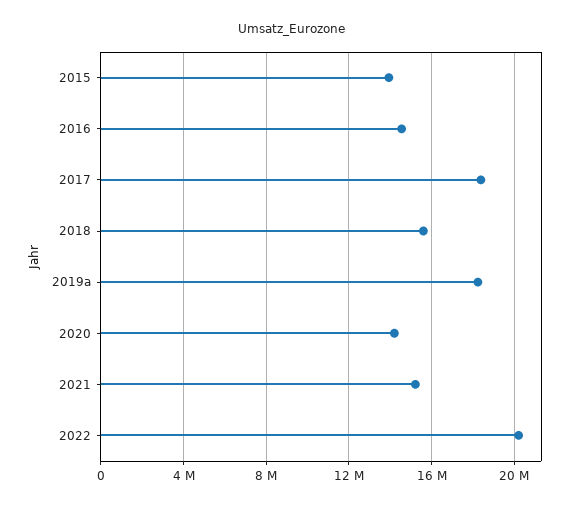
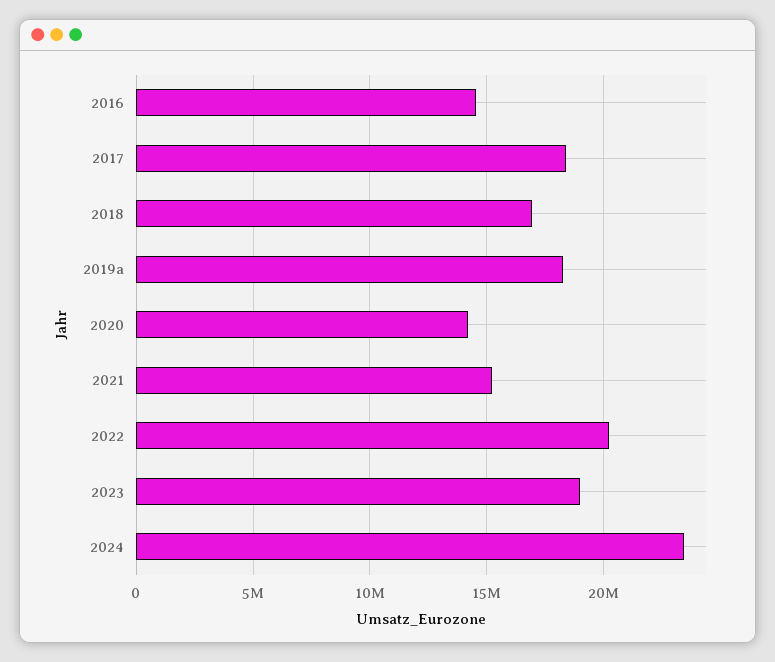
2015: 14000000 -> none
2018: 15500000 -> 17000000
2023: none -> 19000000
2024: none -> 23500000

